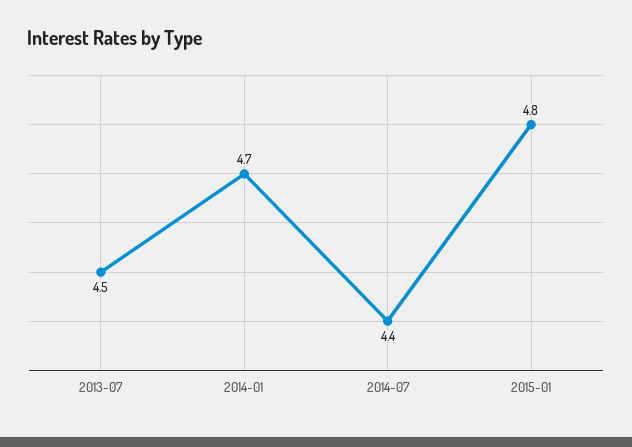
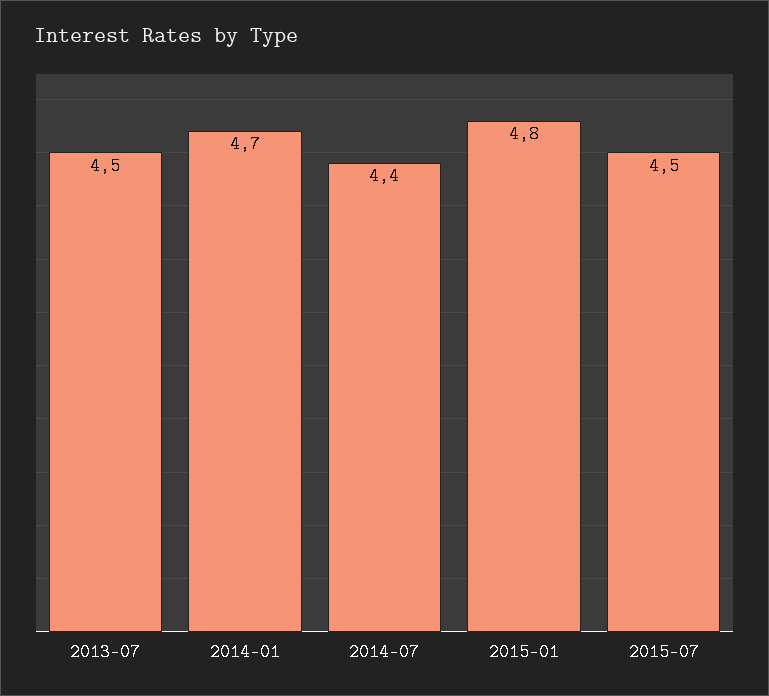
2015-07: none -> 4.5

